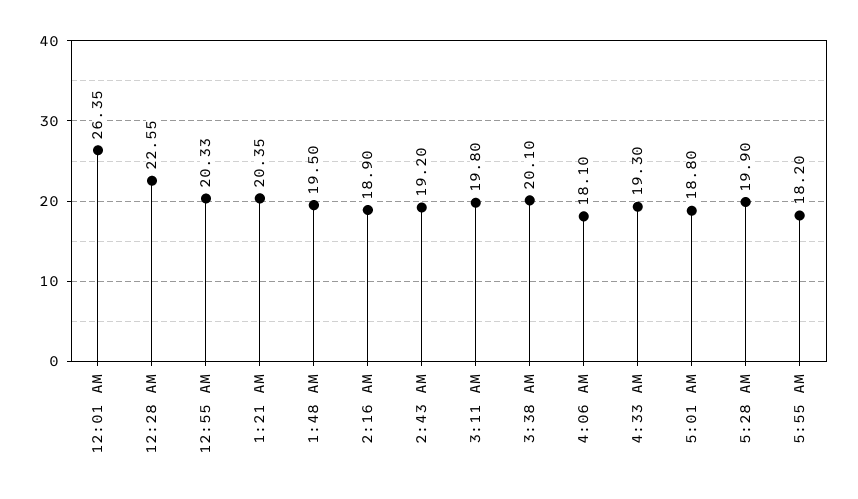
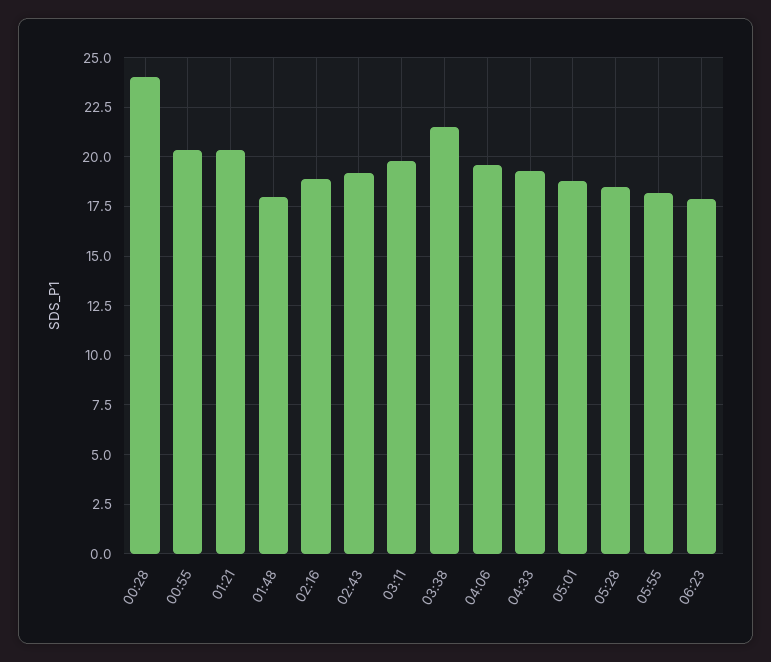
12:01 AM: 26.35 -> none
12:28 AM: 22.55 -> 24
1:48 AM: 19.5 -> 18
3:38 AM: 20.1 -> 21.5
4:06 AM: 18.1 -> 19.5
5:28 AM: 19.9 -> 18.5
06:23: none -> 18

